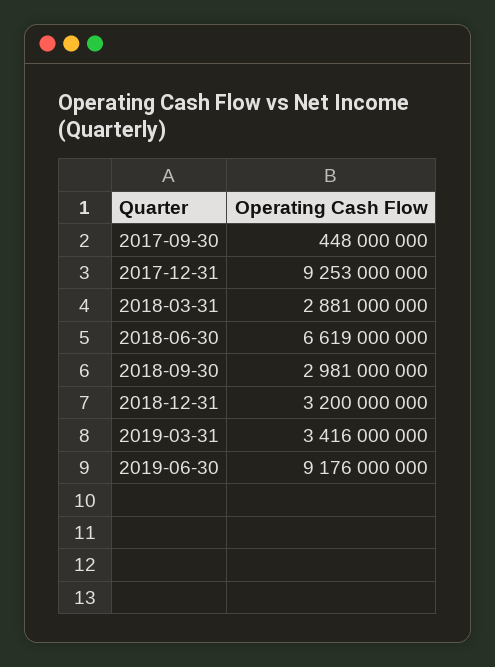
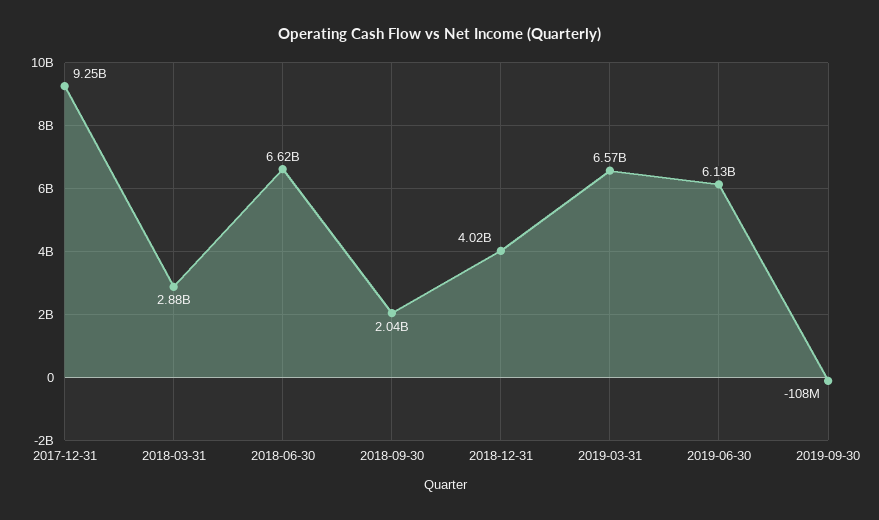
2017-09-30: 448000000 -> none
2018-09-30: 2981000000 -> 2040000000
2018-12-31: 3200000000 -> 4020000000
2019-03-31: 3416000000 -> 6570000000
2019-06-30: 9176000000 -> 6130000000
2019-09-30: none -> -108000000

